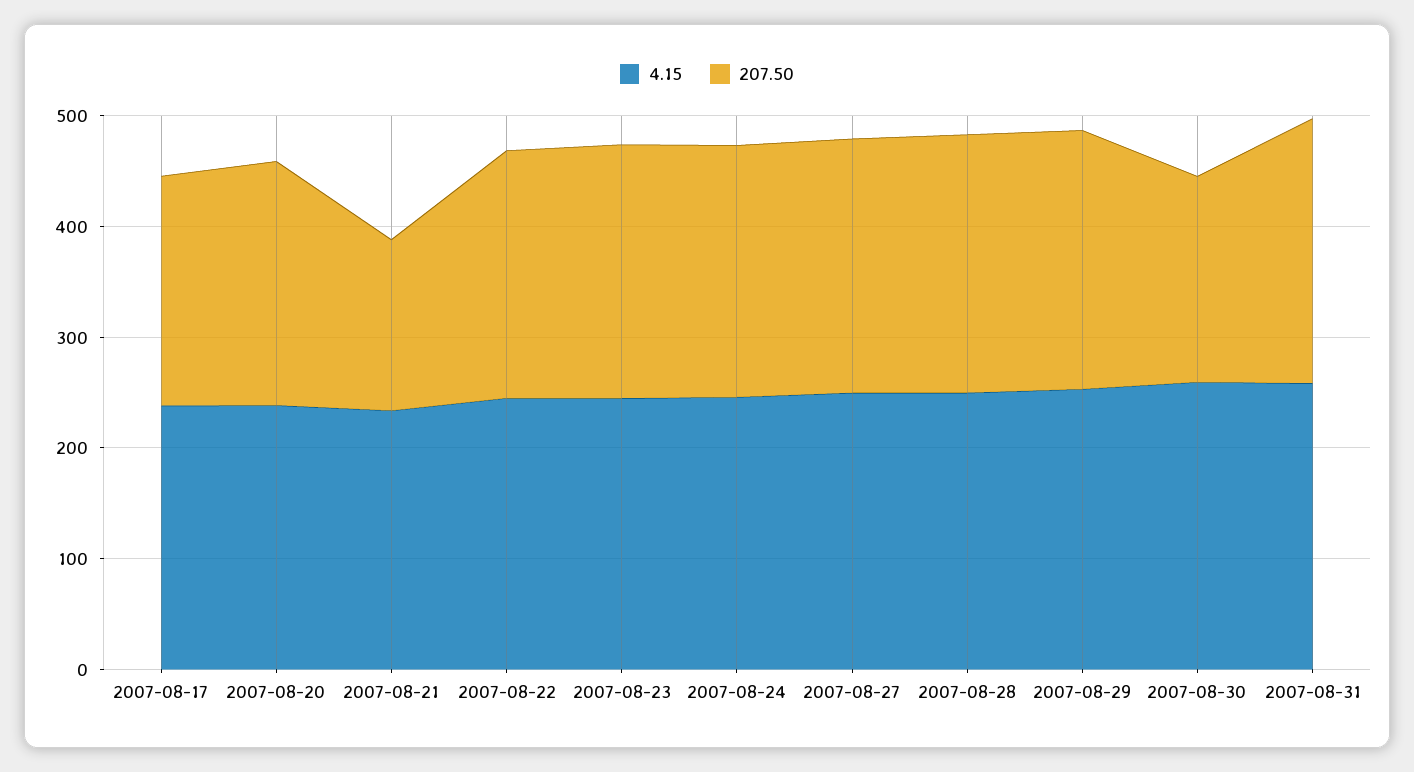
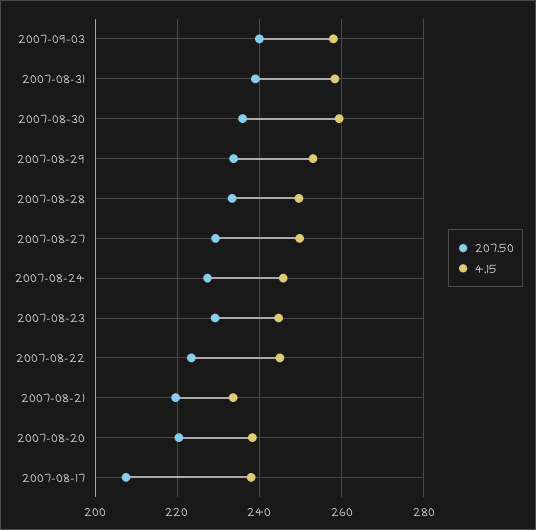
207.50, 2007-08-21: 160 -> 220
207.50, 2007-08-30: 180 -> 236
207.50, 2007-09-03: none -> 240
4.15, 2007-09-03: none -> 258

